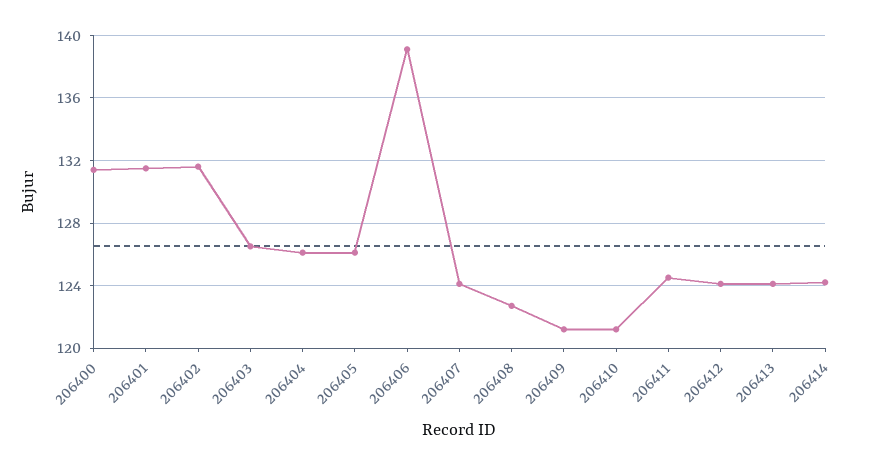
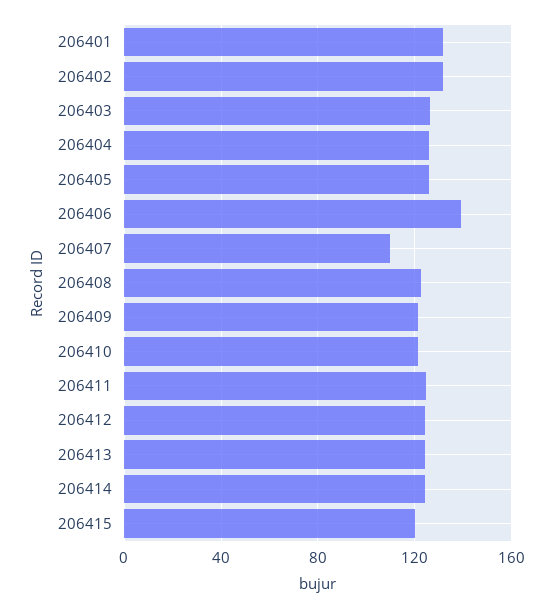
206400: 131.5 -> none
206407: 124 -> 110
206415: none -> 120

